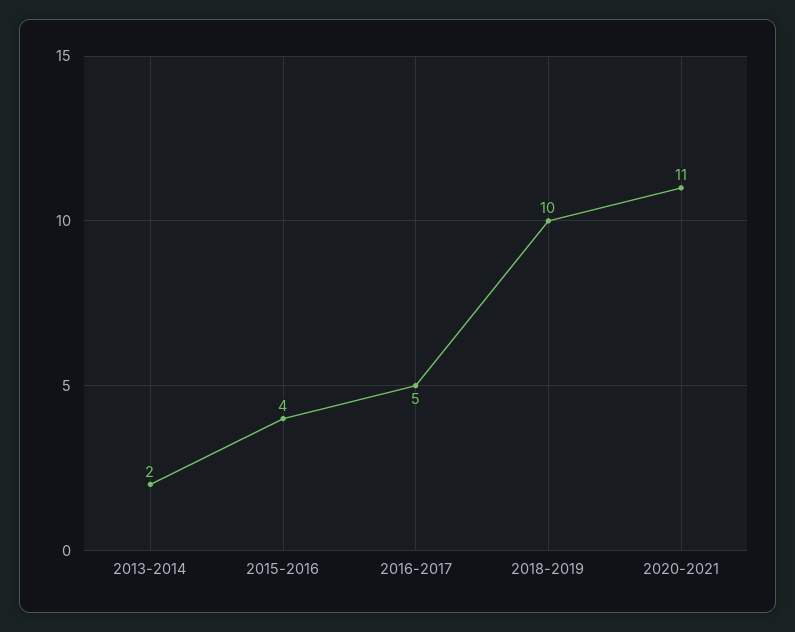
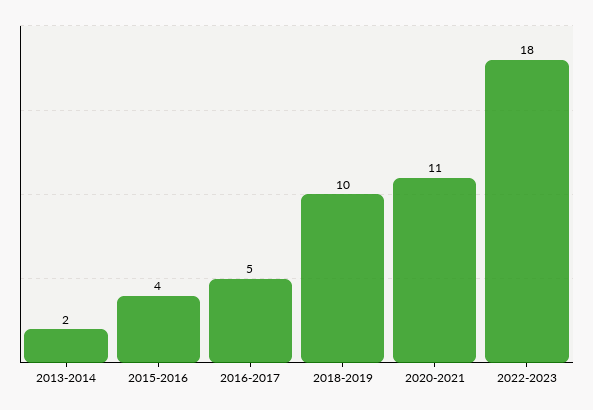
2022-2023: none -> 18

